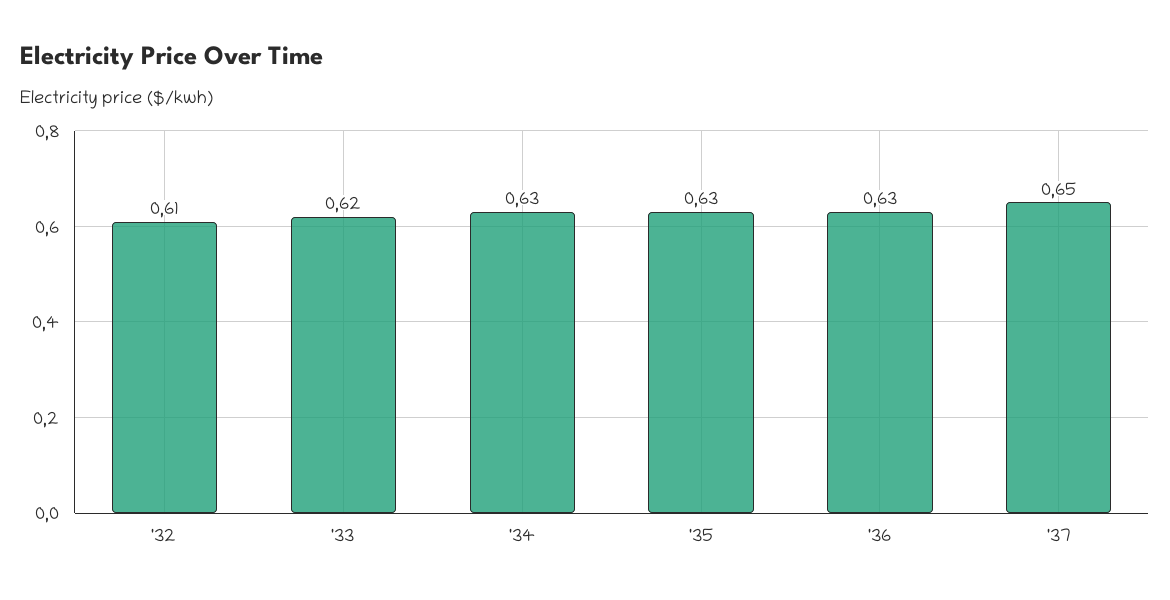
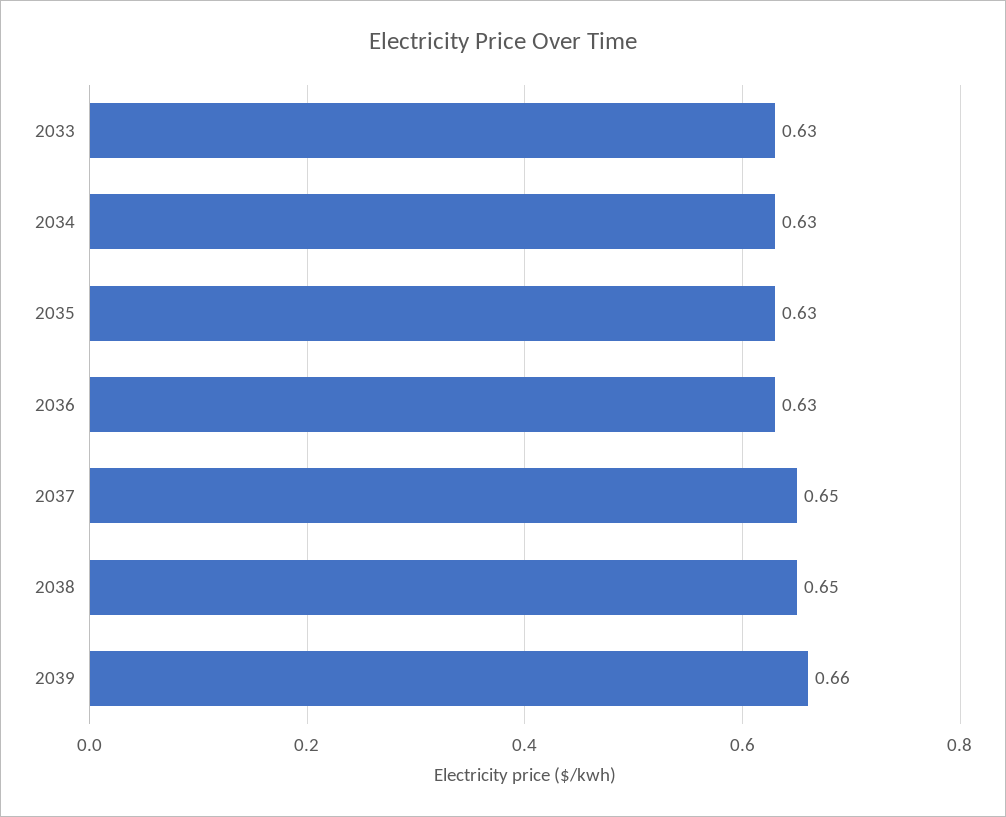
'32: 0.61 -> none
'33: 0.62 -> 0.63
2038: none -> 0.65
2039: none -> 0.66

